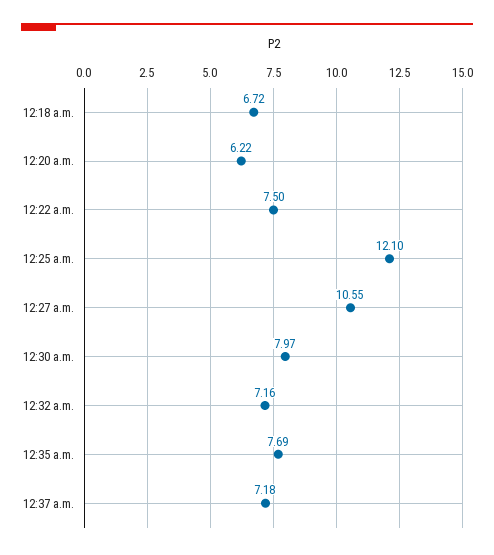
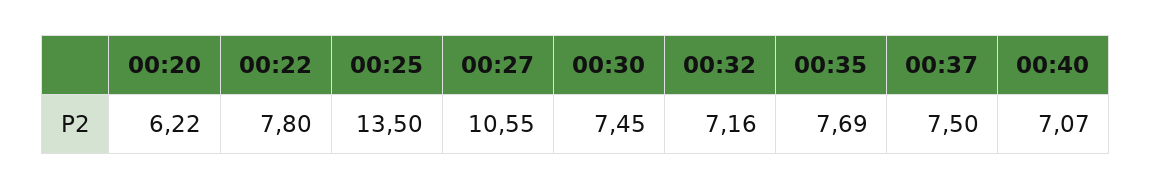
12:18 a.m.: 6.72 -> none
12:22 a.m.: 7.5 -> 7.8
12:25 a.m.: 12.1 -> 13.5
12:30 a.m.: 7.97 -> 7.45
12:37 a.m.: 7.18 -> 7.5
00:40: none -> 7.07

